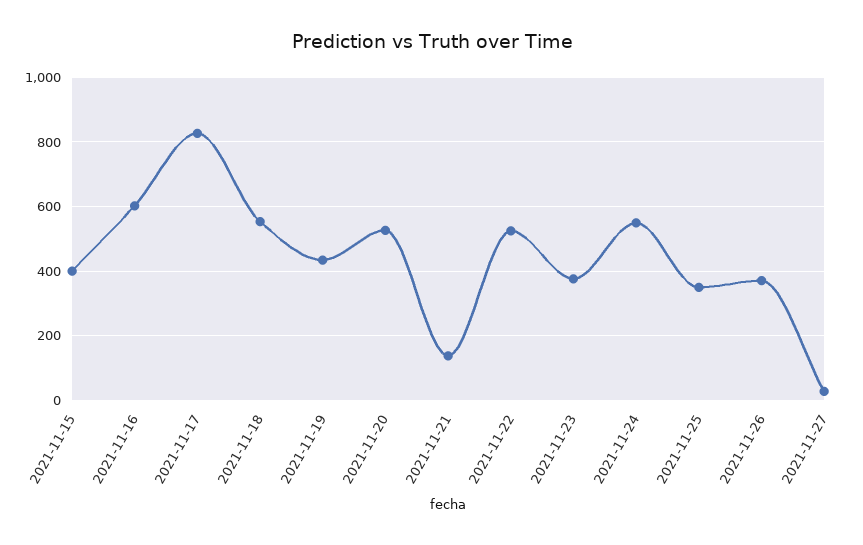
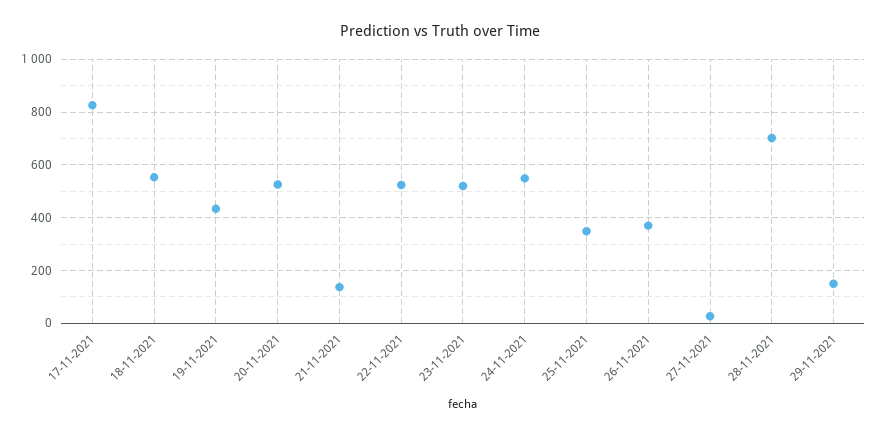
2021-11-15: 400 -> none
2021-11-16: 600 -> none
2021-11-23: 380 -> 525
28-11-2021: none -> 700
29-11-2021: none -> 150

